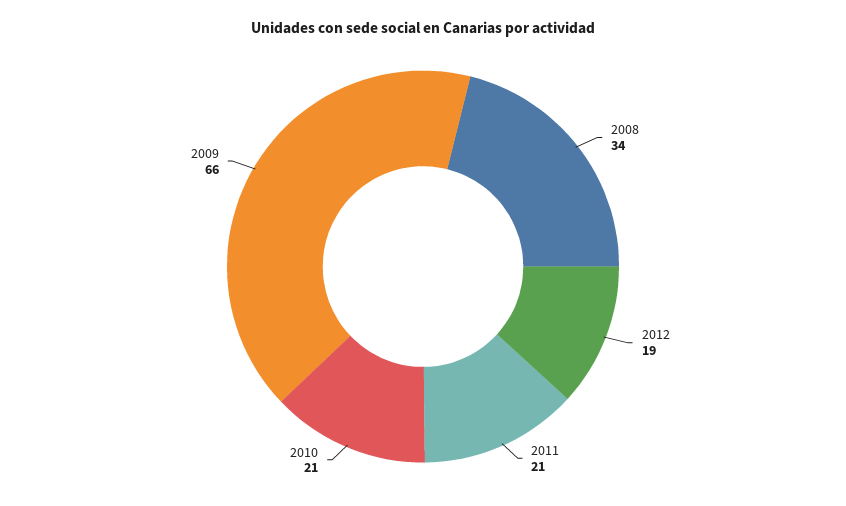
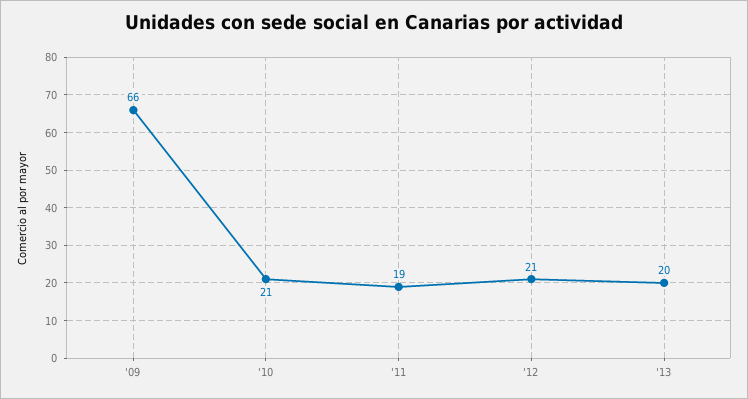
2008: 34 -> none
2012: 19 -> 21
2011: 21 -> 19
'13: none -> 20

